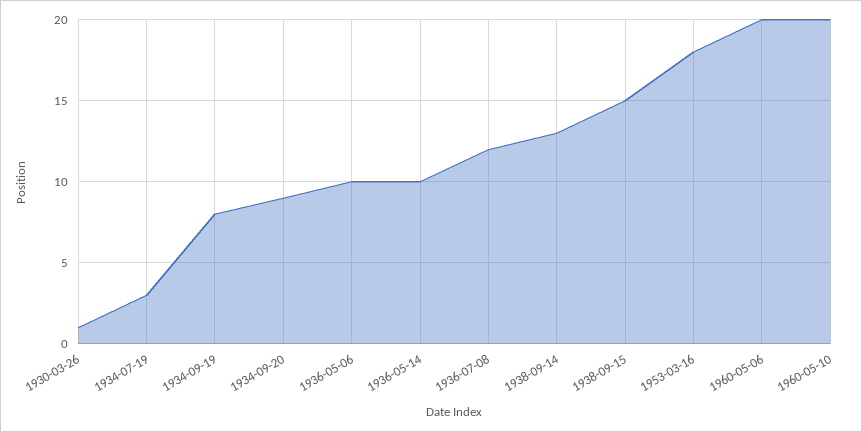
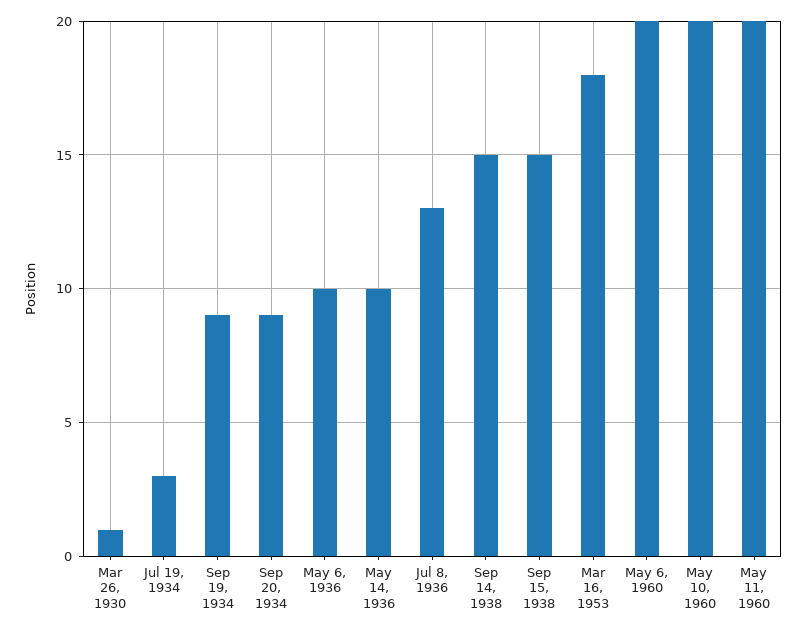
1934-09-19: 8 -> 9
1936-07-08: 12 -> 13
1938-09-14: 13 -> 15
May 11, 1960: none -> 20

